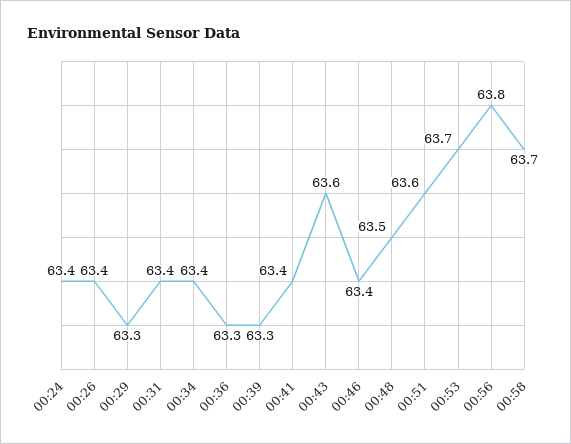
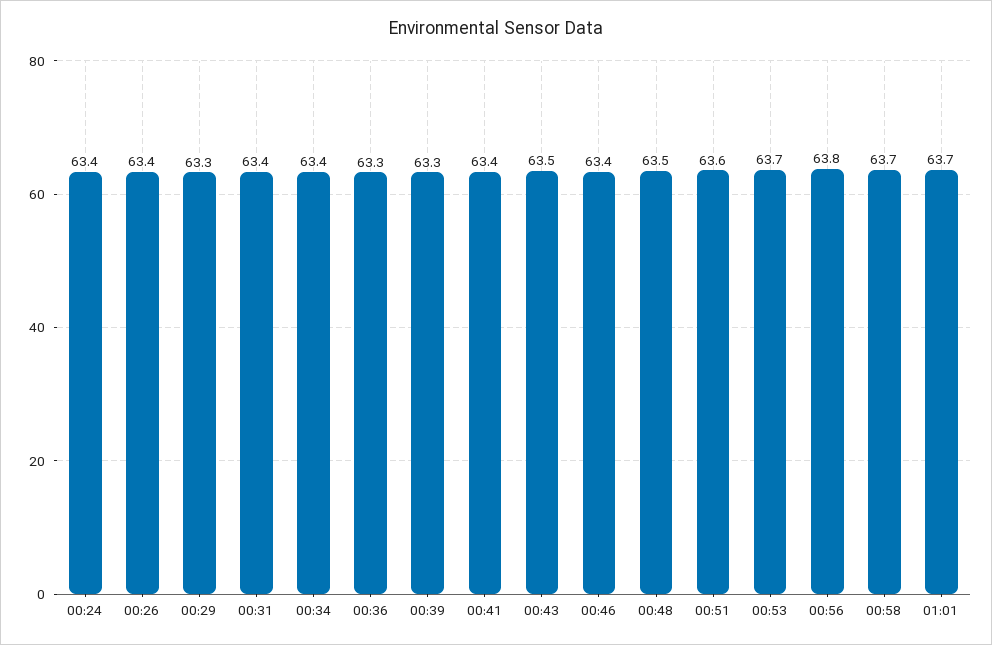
00:43: 63.6 -> 63.5
01:01: none -> 63.7

